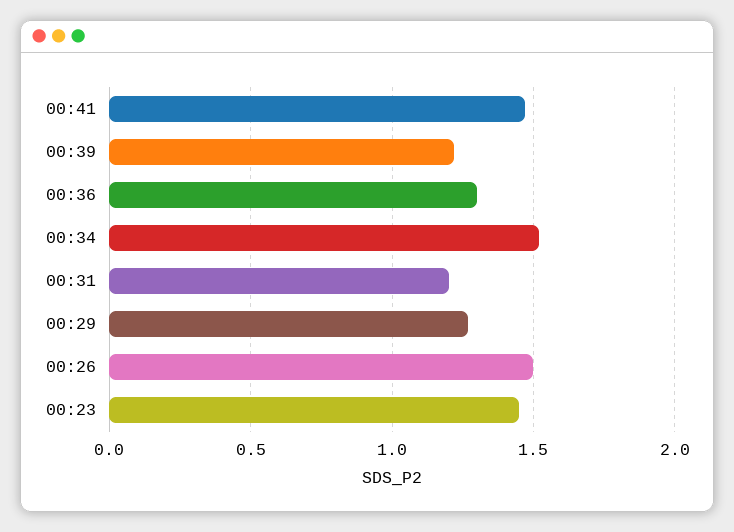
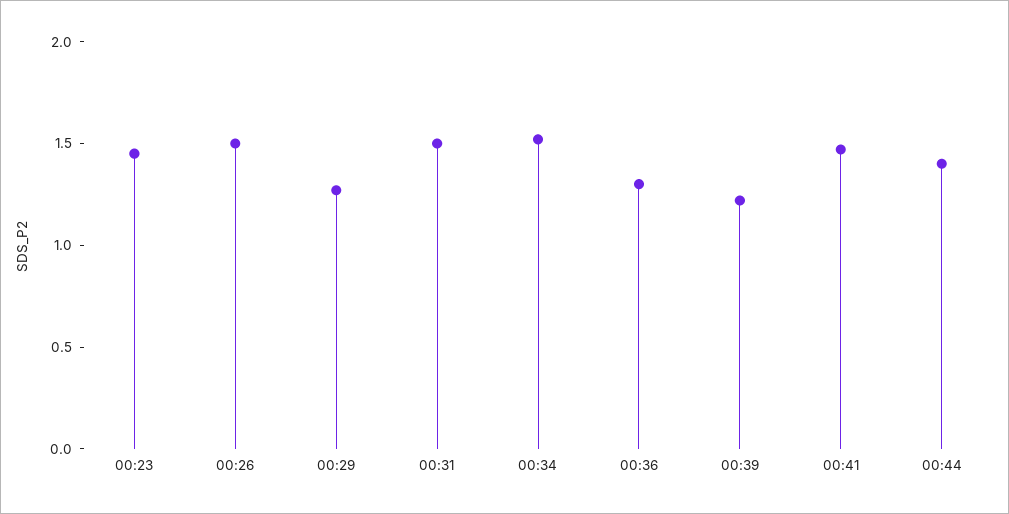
00:31: 1.2 -> 1.5
00:44: none -> 1.4

